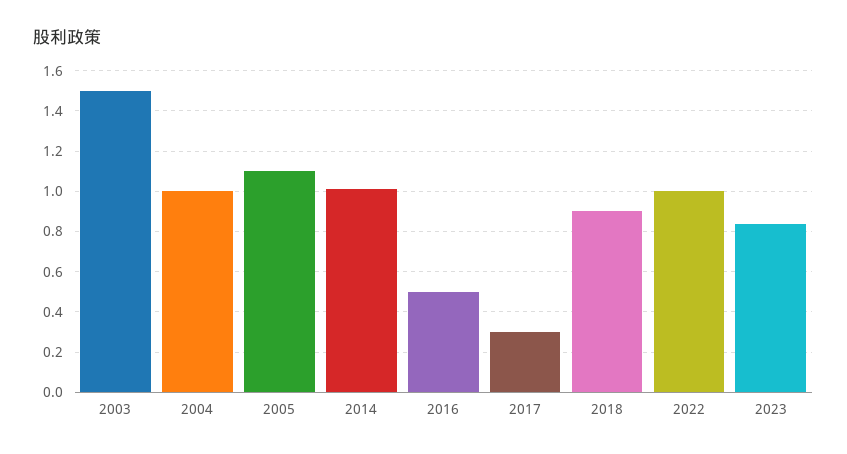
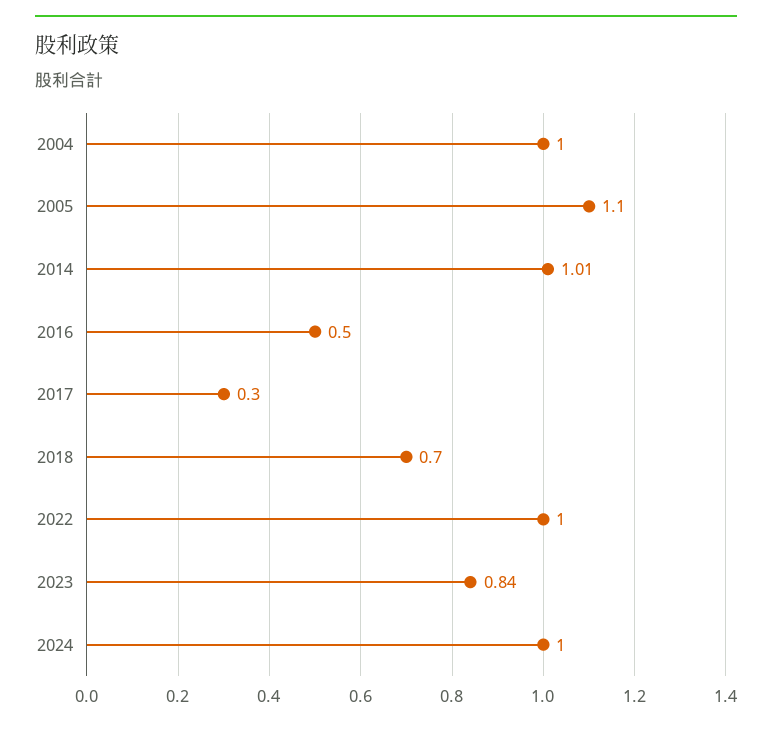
2003: 1.5 -> none
2018: 0.9 -> 0.7
2024: none -> 1

